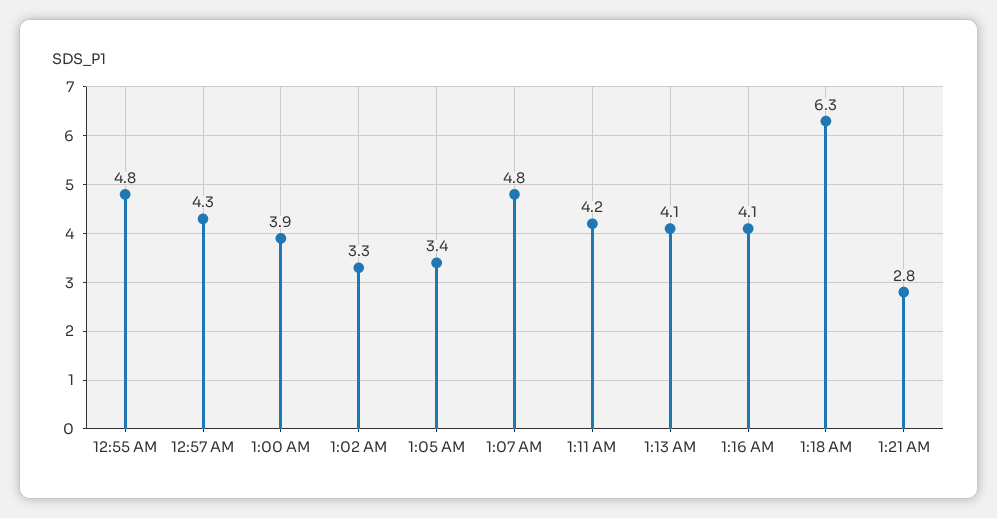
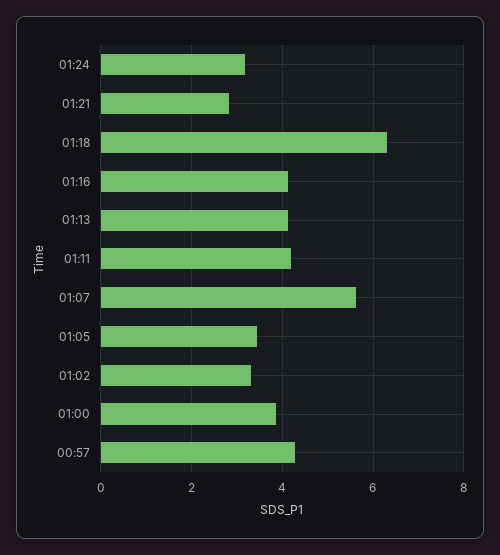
12:55 AM: 4.8 -> none
1:07 AM: 4.8 -> 5.6
01:24: none -> 3.2

